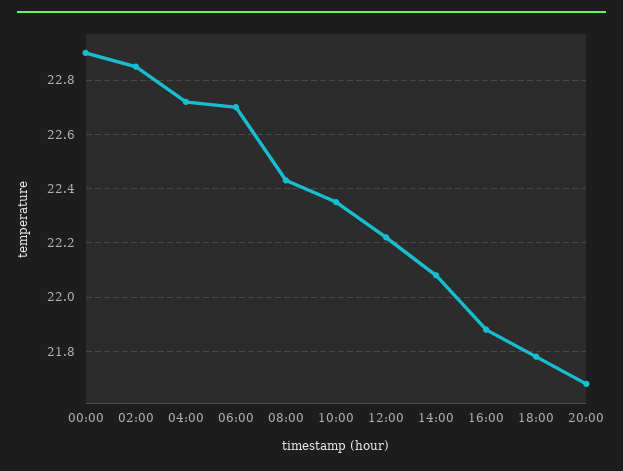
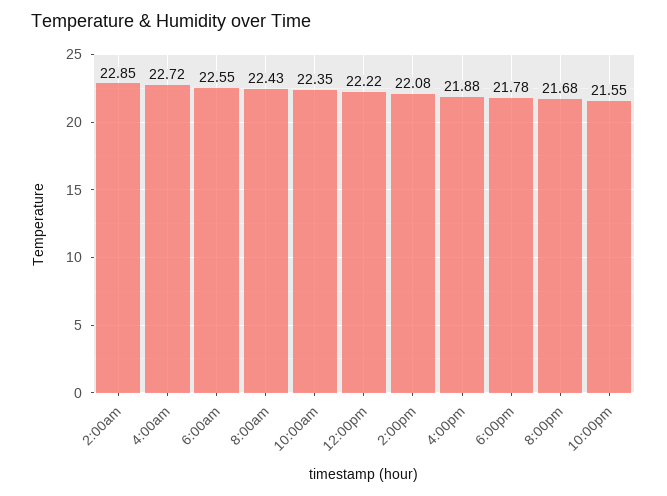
00:00: 22.9 -> none
06:00: 22.7 -> 22.55
10:00pm: none -> 21.55

